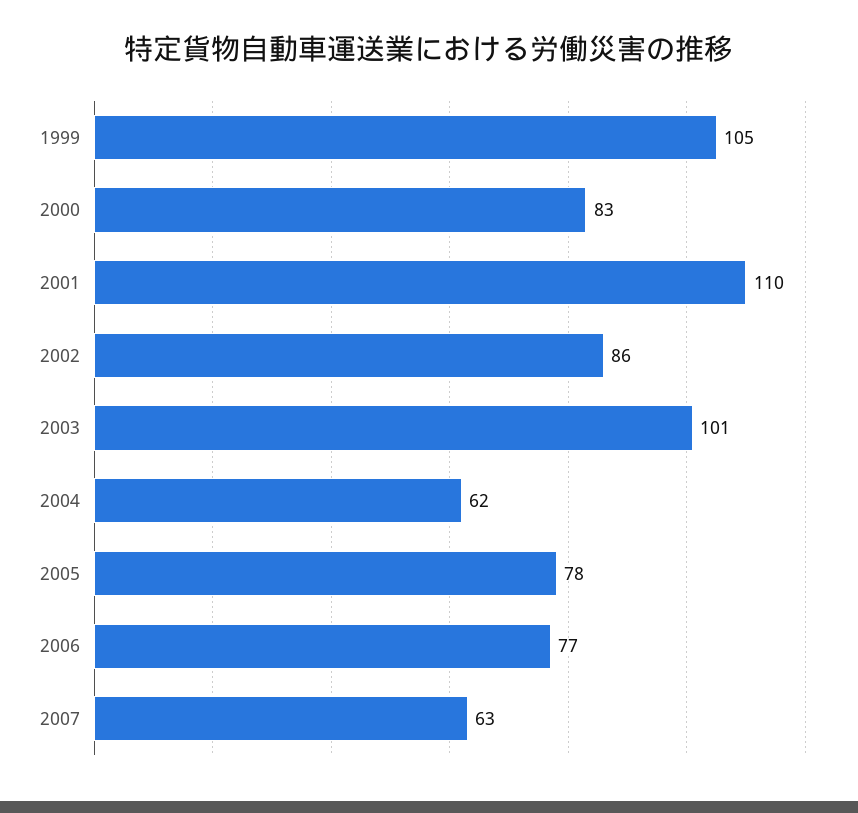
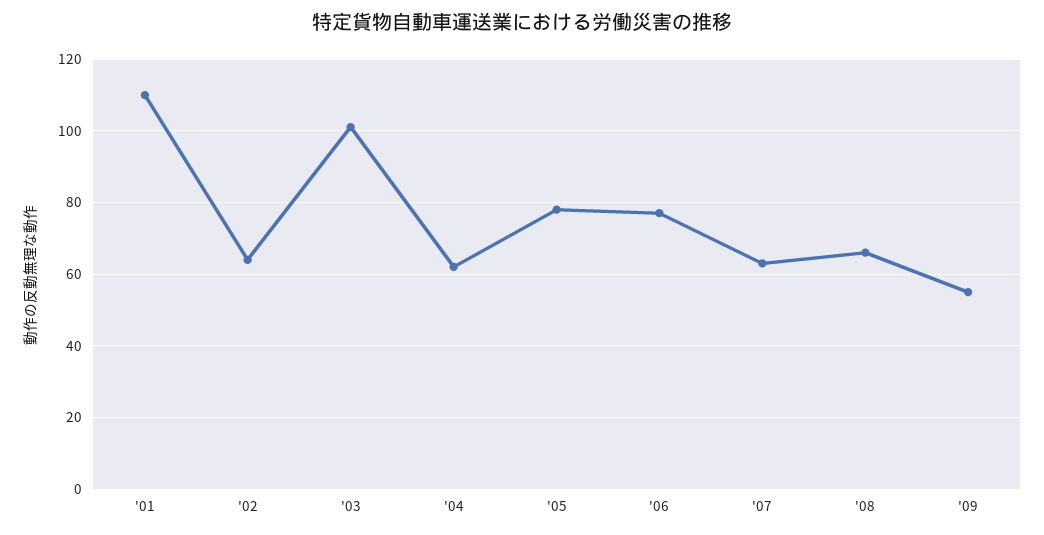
1999: 105 -> none
2000: 83 -> none
2002: 86 -> 65
'08: none -> 65
'09: none -> 55

